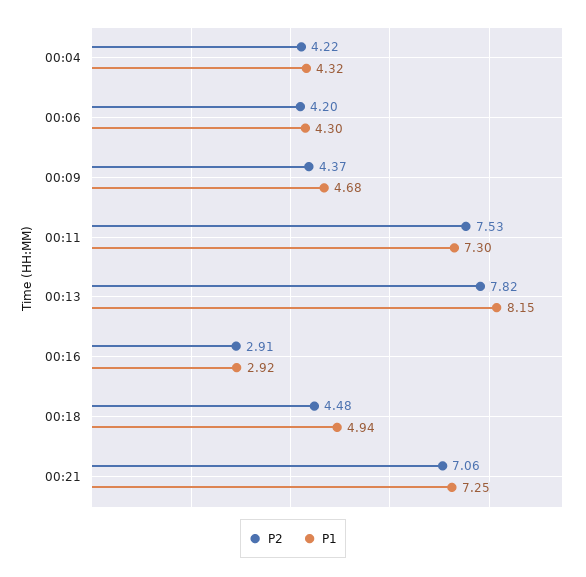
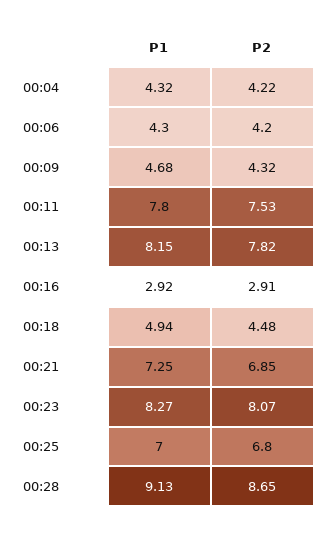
P2, 00:09: 4.37 -> 4.32
P1, 00:11: 7.3 -> 7.8
P2, 00:21: 7.06 -> 6.85
P1, 00:23: none -> 8.27
P2, 00:23: none -> 8.07
P1, 00:25: none -> 7
P2, 00:25: none -> 6.8
P1, 00:28: none -> 9.13
P2, 00:28: none -> 8.65

